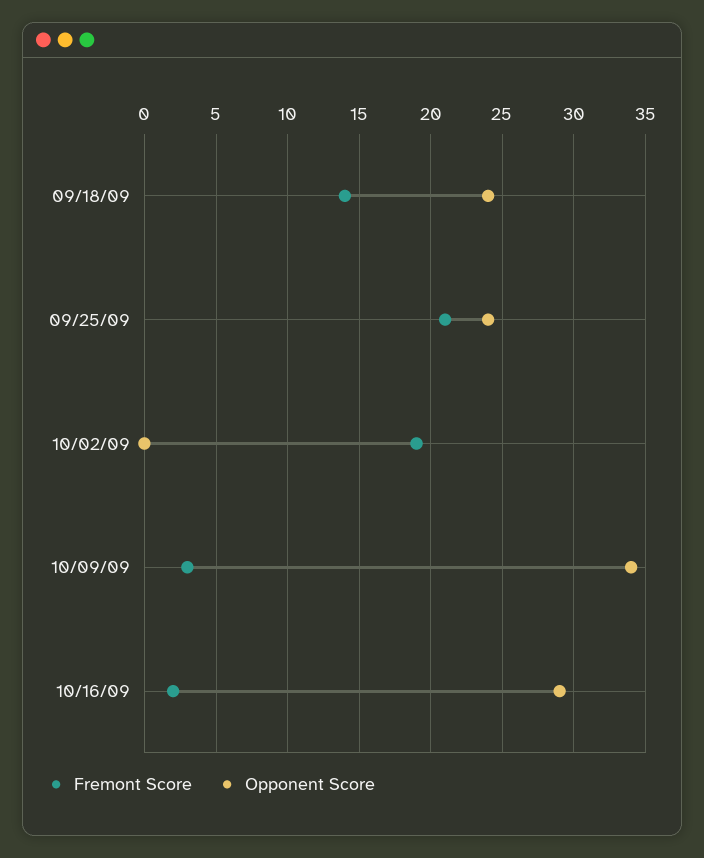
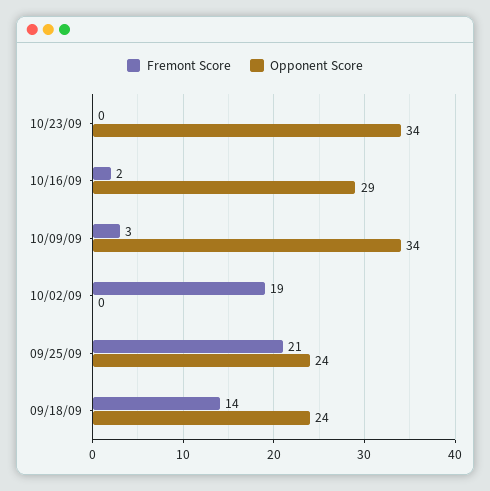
Fremont Score, 10/23/09: none -> 0
Opponent Score, 10/23/09: none -> 34

